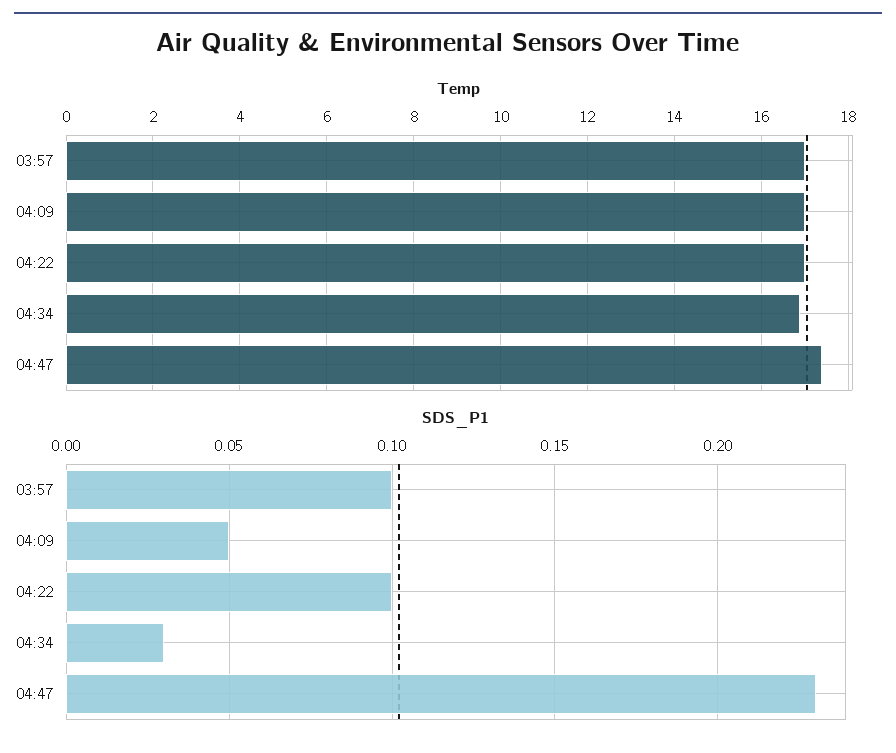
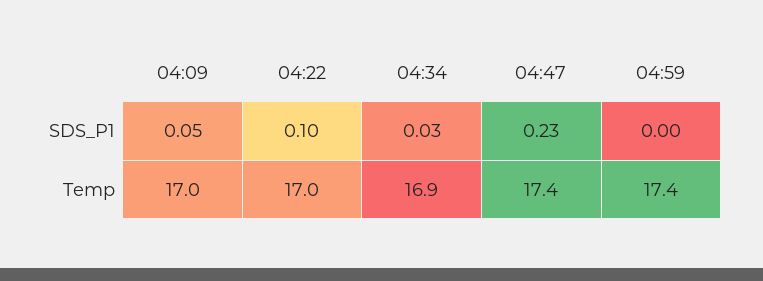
Temp, 03:57: 17 -> none
SDS_P1, 03:57: 0.1 -> none
SDS_P1, 04:59: none -> 0
Temp, 04:59: none -> 17.4

